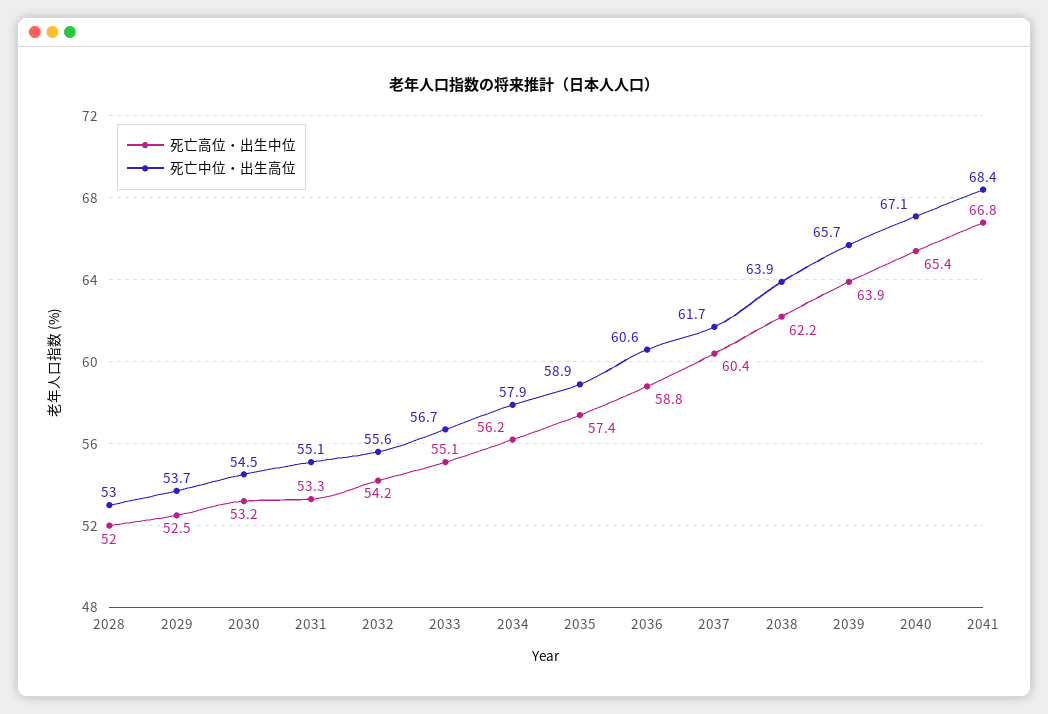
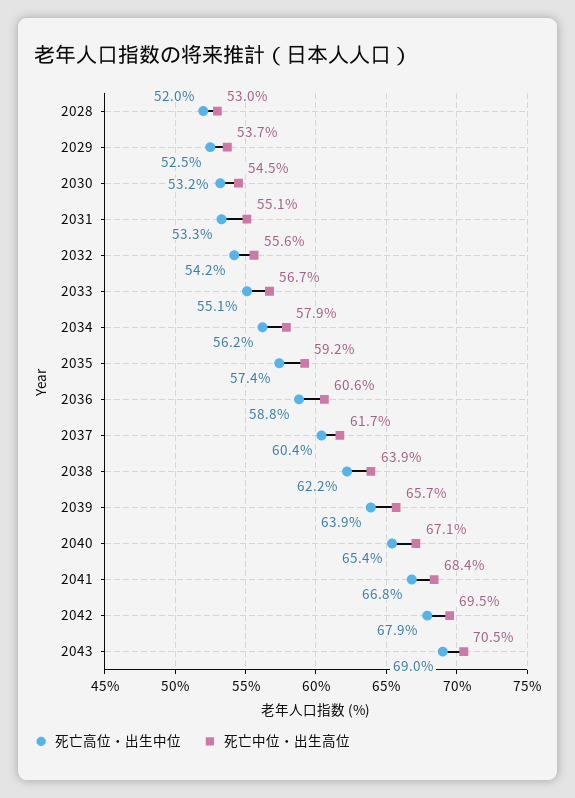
死亡中位・出生高位, 2035: 58.9 -> 59.2
死亡高位・出生中位, 2042: none -> 67.9
死亡中位・出生高位, 2042: none -> 69.5
死亡高位・出生中位, 2043: none -> 69
死亡中位・出生高位, 2043: none -> 70.5

